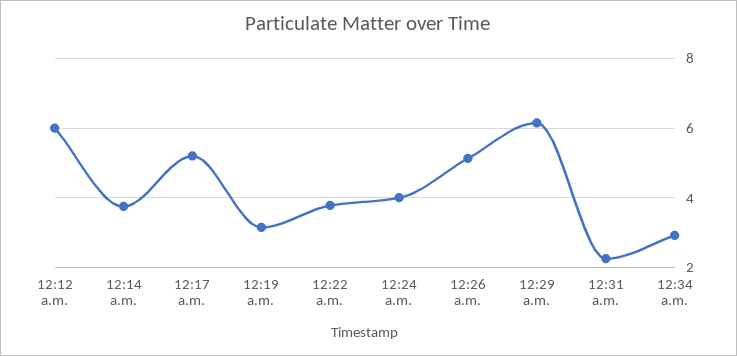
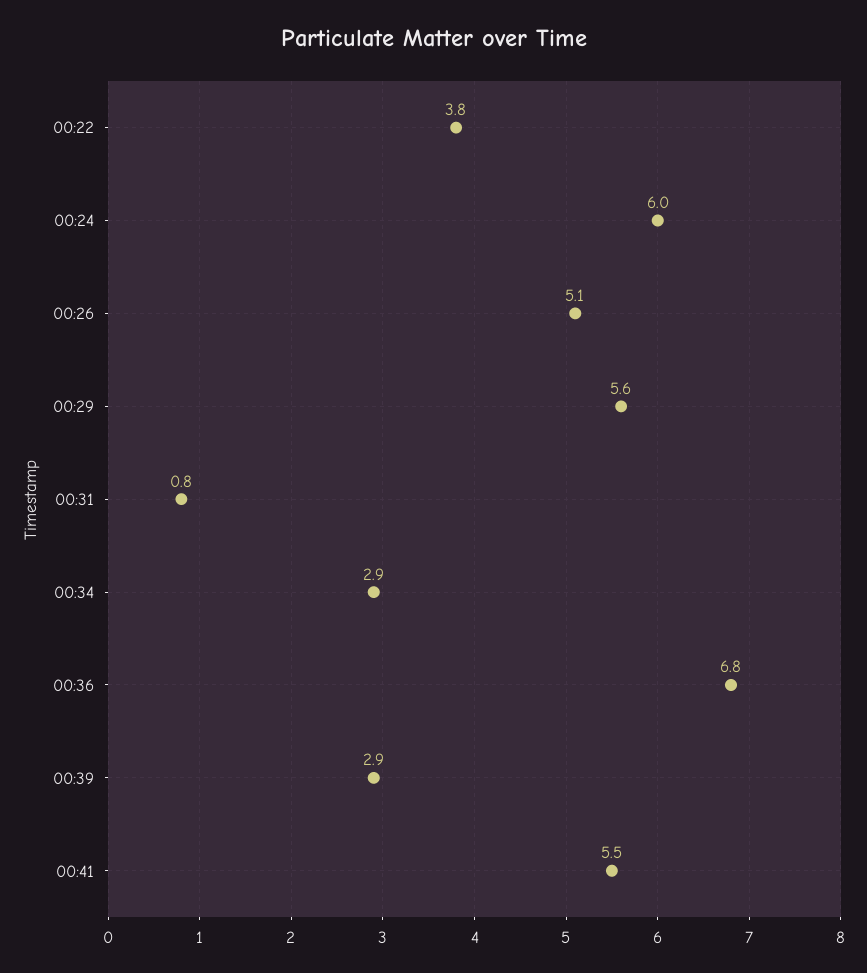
12:12 a.m.: 6 -> none
12:14 a.m.: 3.8 -> none
12:17 a.m.: 5.2 -> none
12:19 a.m.: 3.2 -> none
12:24 a.m.: 4 -> 6
12:29 a.m.: 6.2 -> 5.6
12:31 a.m.: 2.2 -> 0.8
00:36: none -> 6.8
00:39: none -> 2.9
00:41: none -> 5.5

